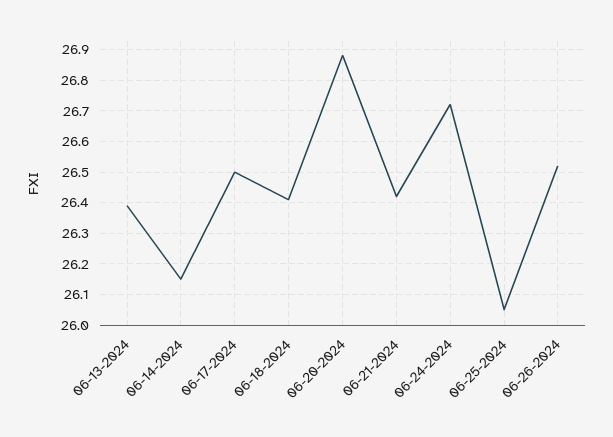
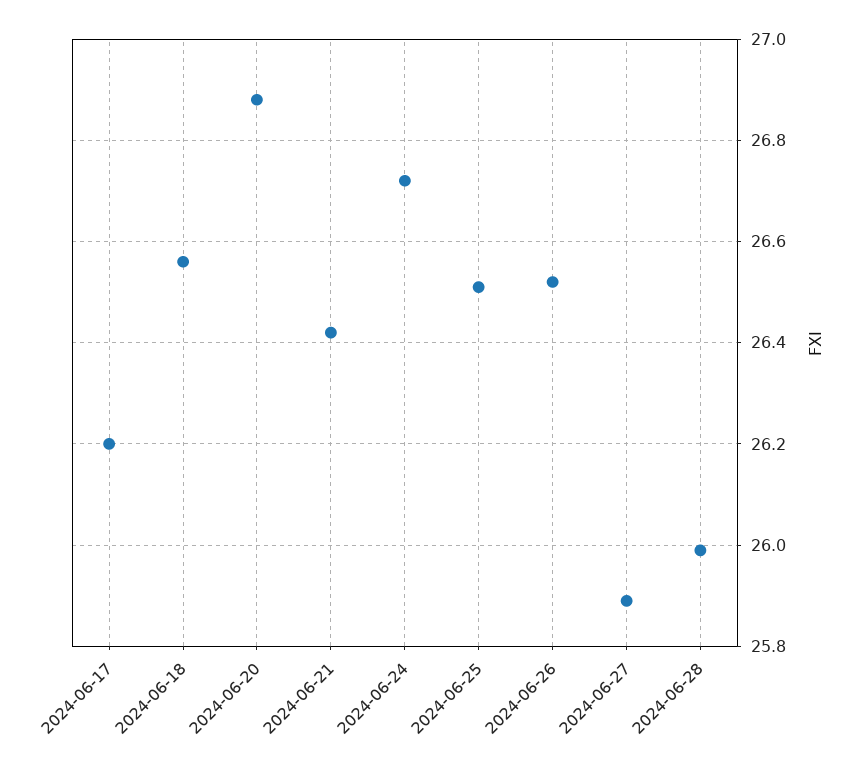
06-13-2024: 26.4 -> none
06-14-2024: 26.15 -> none
06-17-2024: 26.5 -> 26.2
06-18-2024: 26.4 -> 26.55
06-25-2024: 26.05 -> 26.5
2024-06-27: none -> 25.9
2024-06-28: none -> 26

